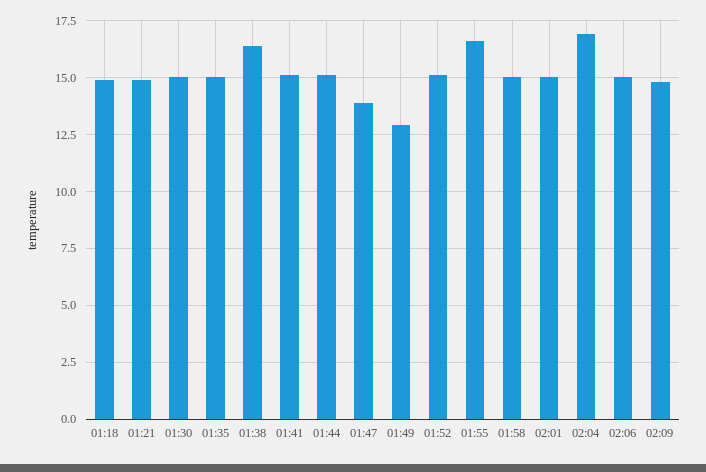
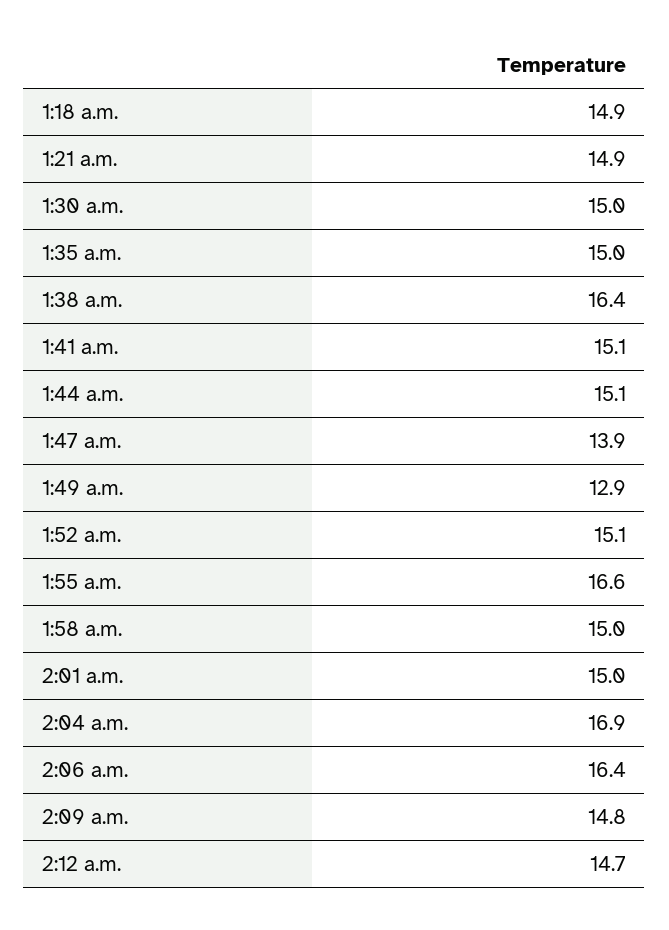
02:06: 15 -> 16.4
2:12 a.m.: none -> 14.7

